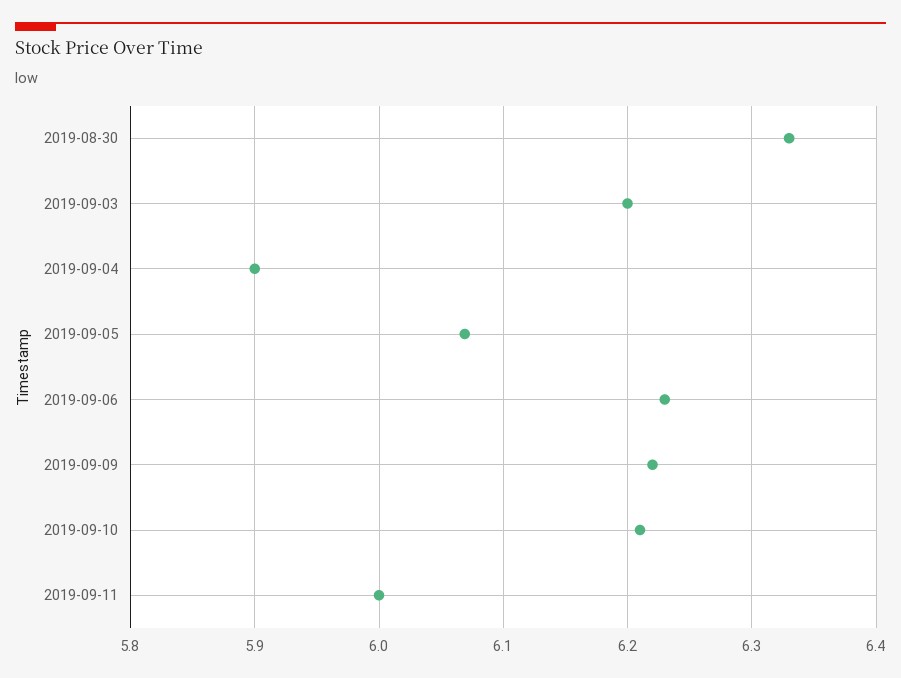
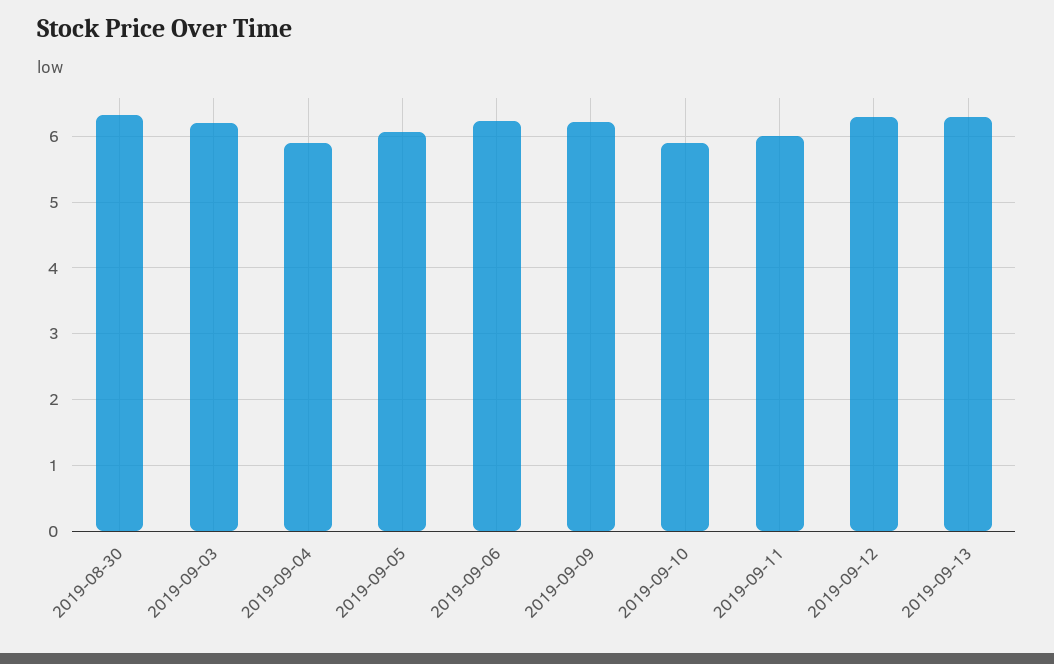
2019-09-10: 6.21 -> 5.9
2019-09-12: none -> 6.3
2019-09-13: none -> 6.3

